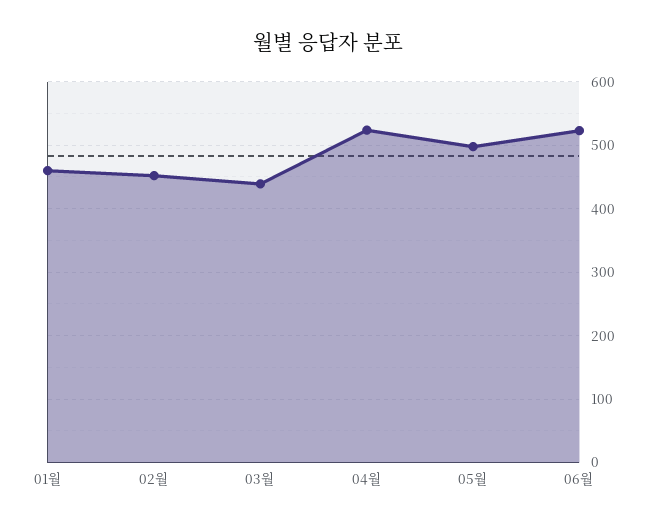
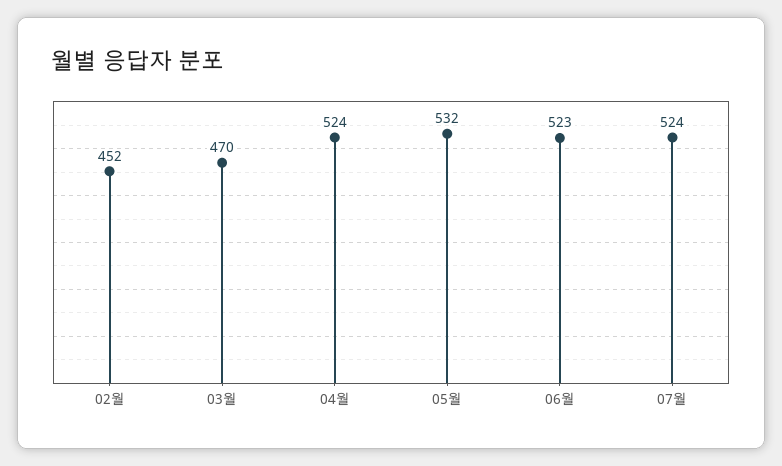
01월: 460 -> none
03월: 440 -> 470
05월: 500 -> 532
07월: none -> 524

